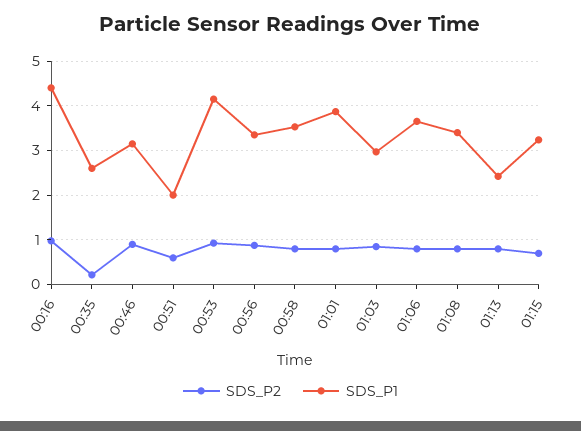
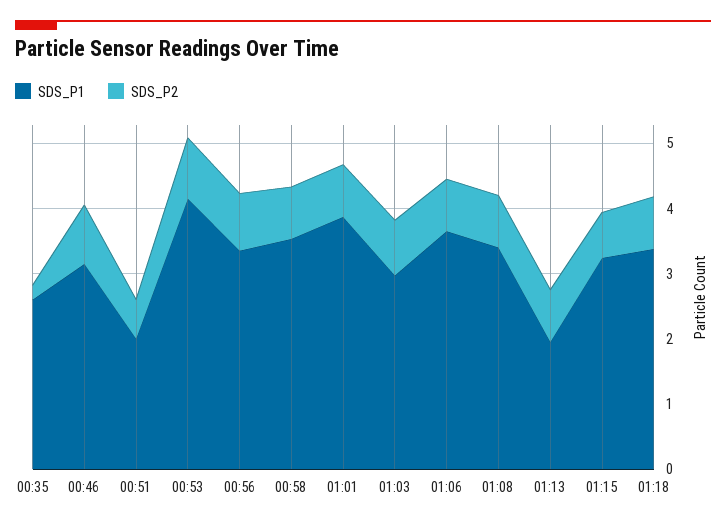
SDS_P2, 00:16: 1 -> none
SDS_P1, 00:16: 4.4 -> none
SDS_P1, 01:13: 2.4 -> 2
SDS_P1, 01:18: none -> 3.4
SDS_P2, 01:18: none -> 0.8

